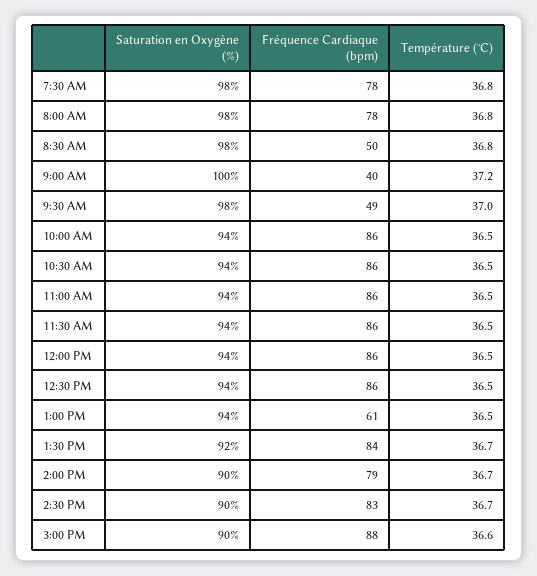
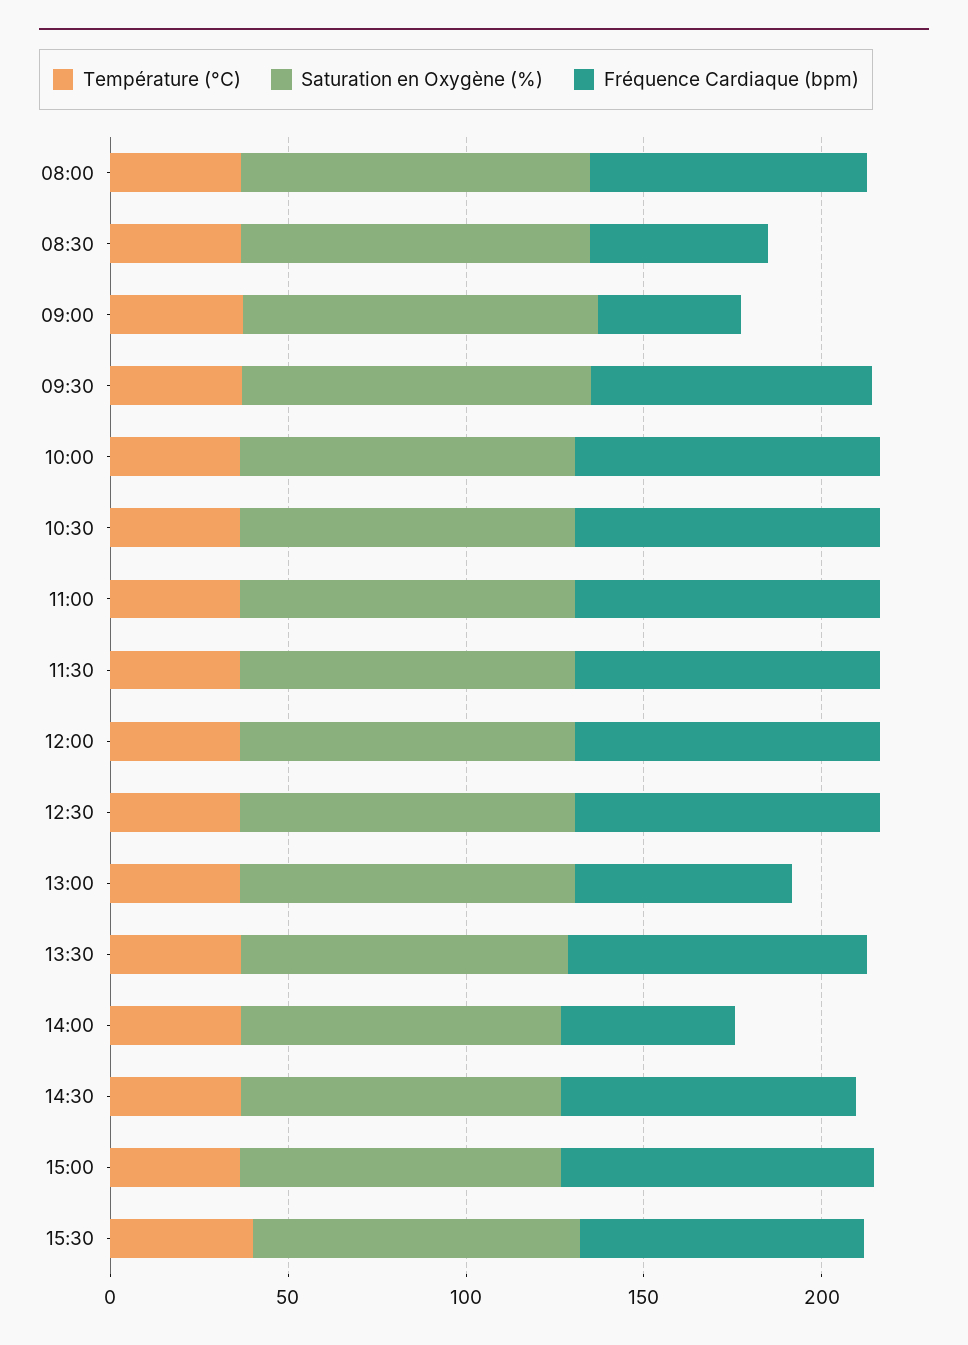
Saturation en Oxygène (%), 7:30 AM: 98 -> none
Fréquence Cardiaque (bpm), 7:30 AM: 78 -> none
Température (°C), 7:30 AM: 36.8 -> none
Fréquence Cardiaque (bpm), 9:30 AM: 49 -> 80
Fréquence Cardiaque (bpm), 2:00 PM: 79 -> 50
Température (°C), 15:30: none -> 40
Saturation en Oxygène (%), 15:30: none -> 90
Fréquence Cardiaque (bpm), 15:30: none -> 80

